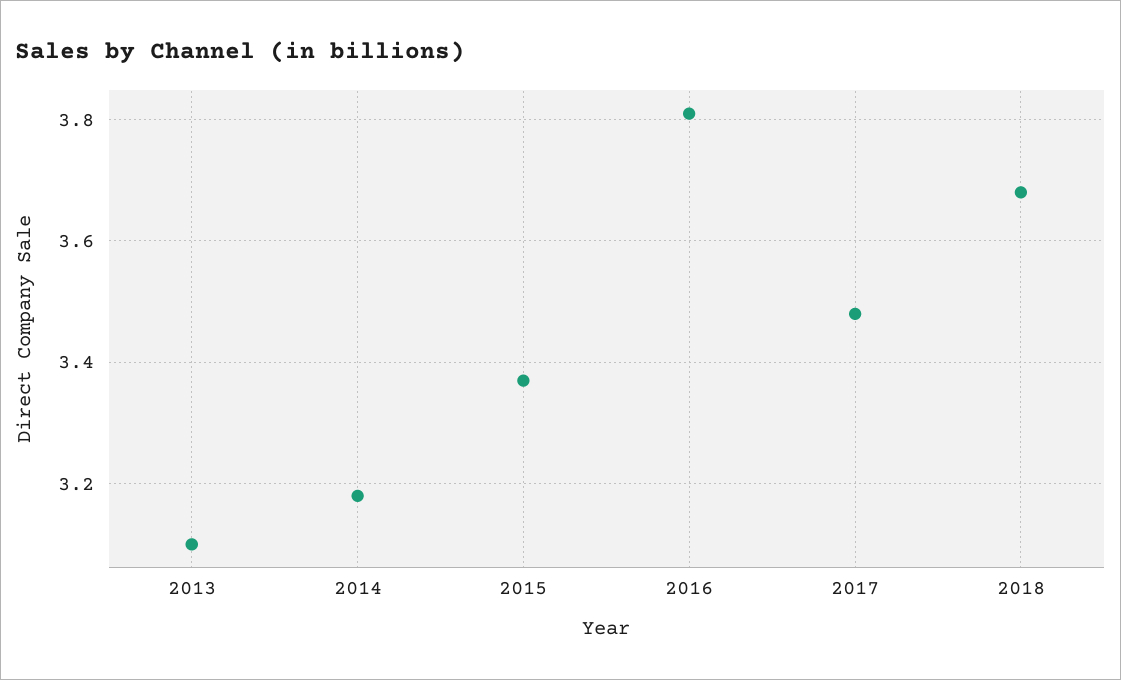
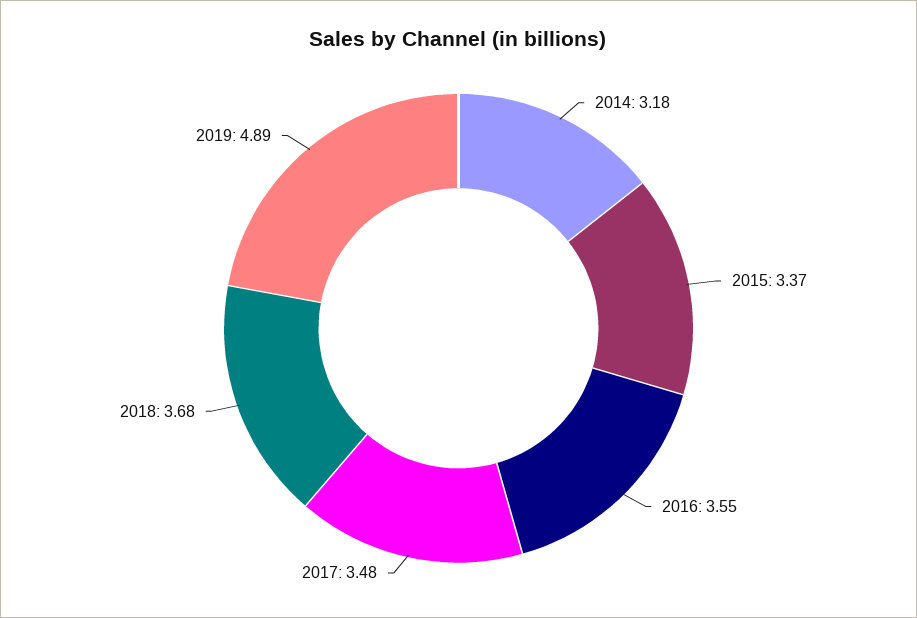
2013: 3.1 -> none
2016: 3.8 -> 3.55
2019: none -> 4.89

